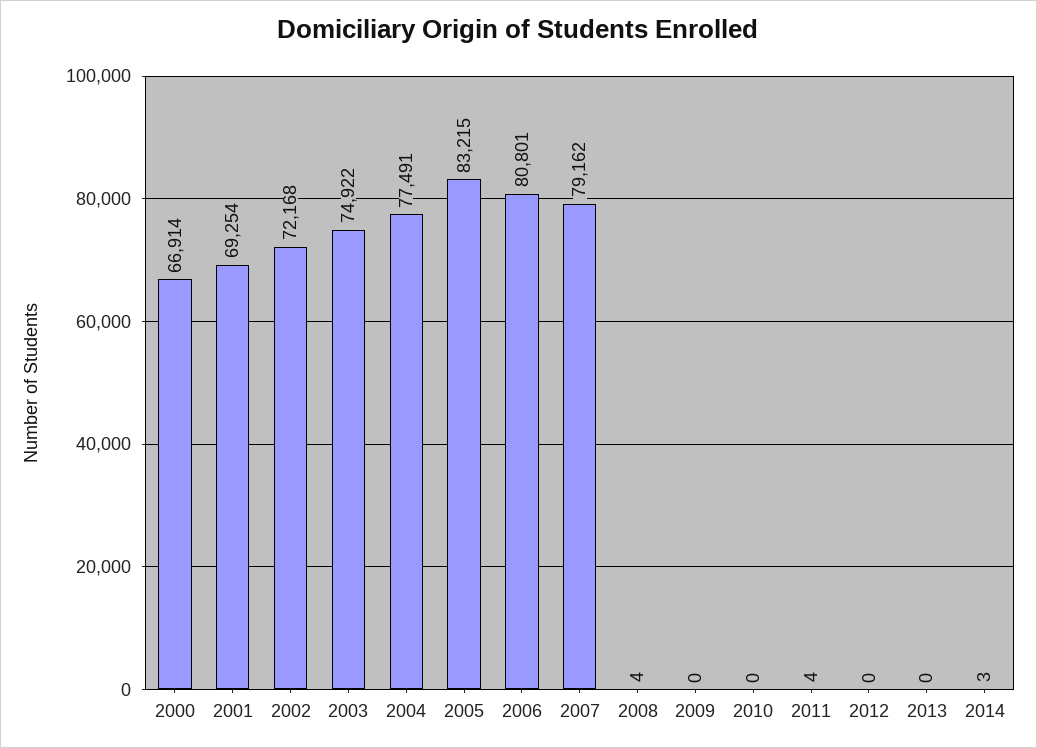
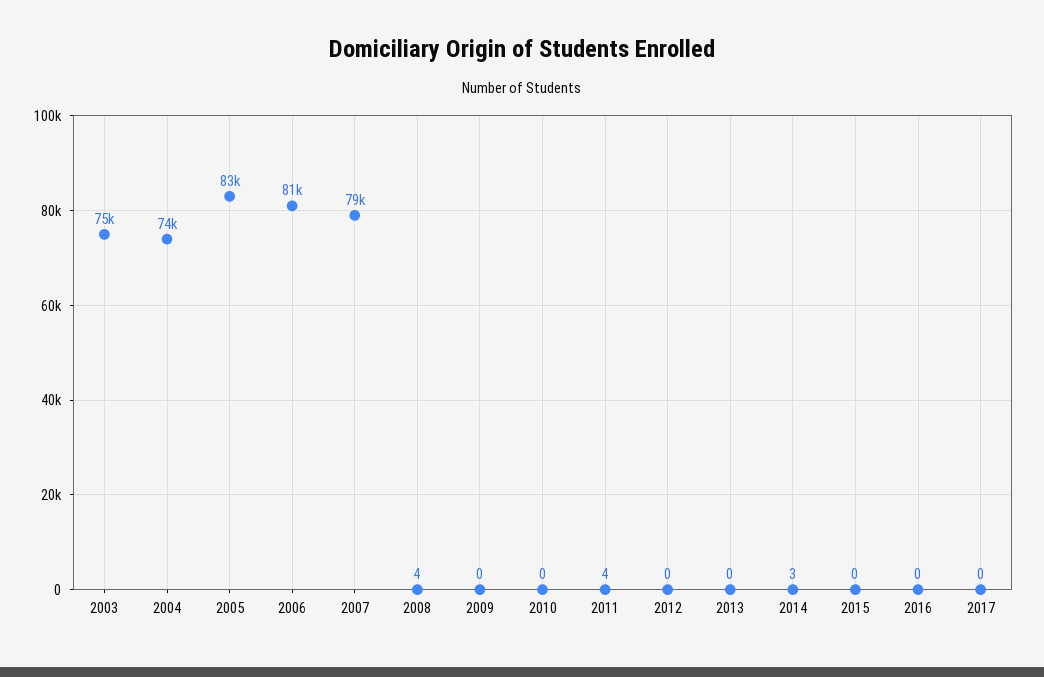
2000: 66914 -> none
2001: 69254 -> none
2002: 72168 -> none
2004: 77491 -> 74000
2015: none -> 0
2016: none -> 0
2017: none -> 0

